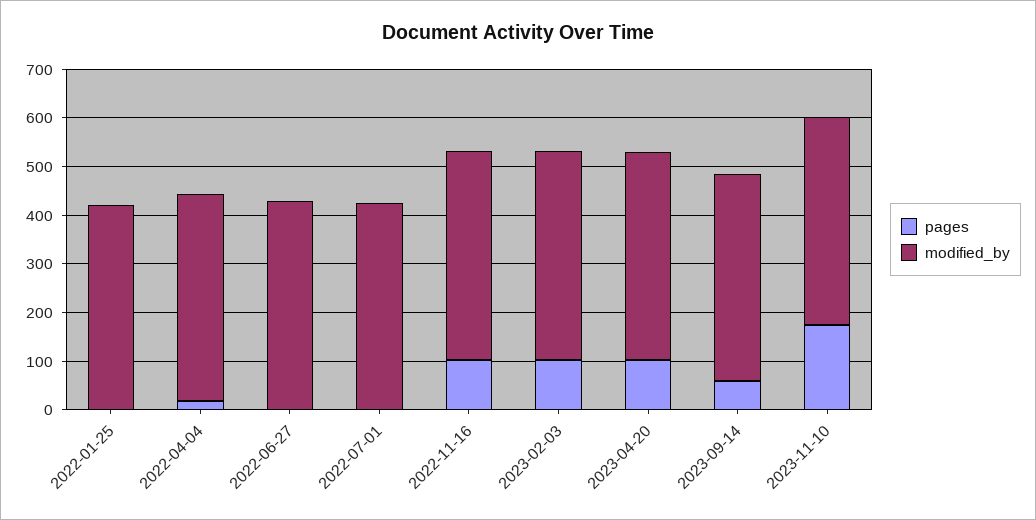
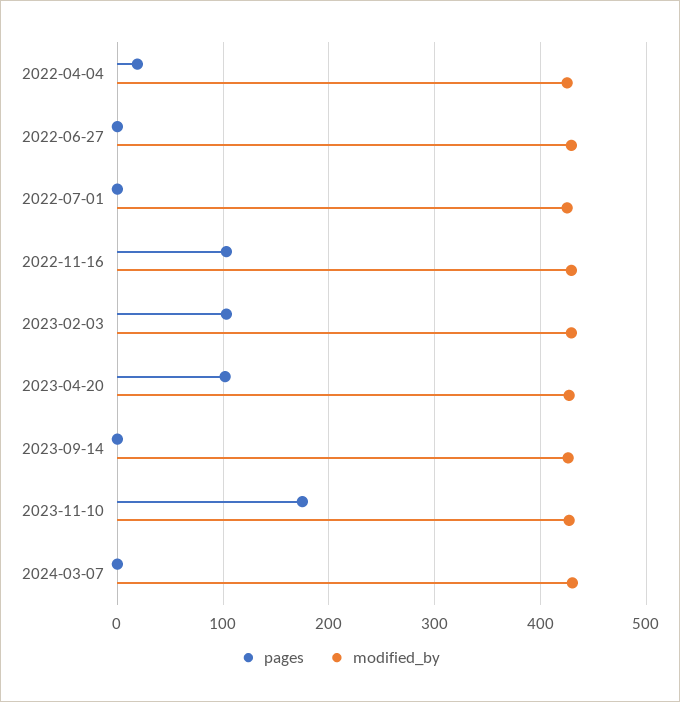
pages, 2022-01-25: 0 -> none
modified_by, 2022-01-25: 420 -> none
pages, 2023-09-14: 60 -> 0
pages, 2024-03-07: none -> 0
modified_by, 2024-03-07: none -> 430

